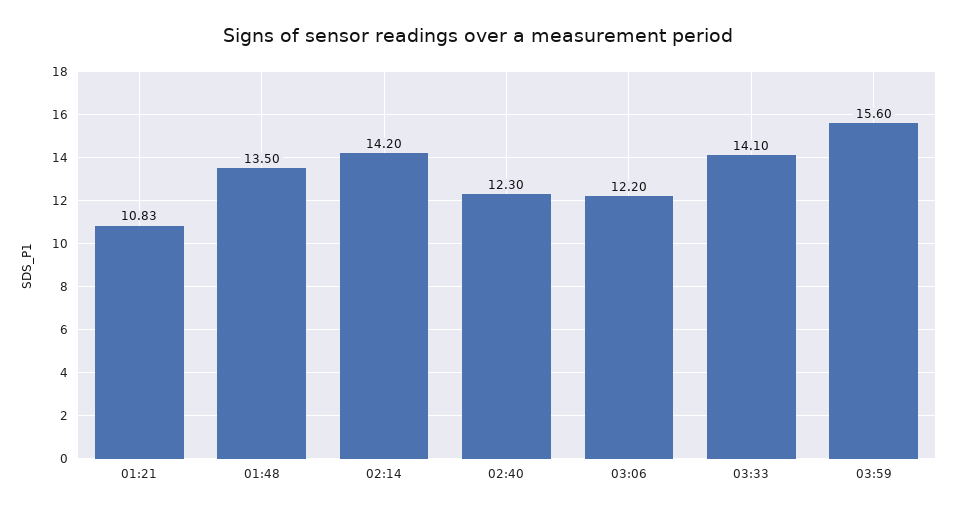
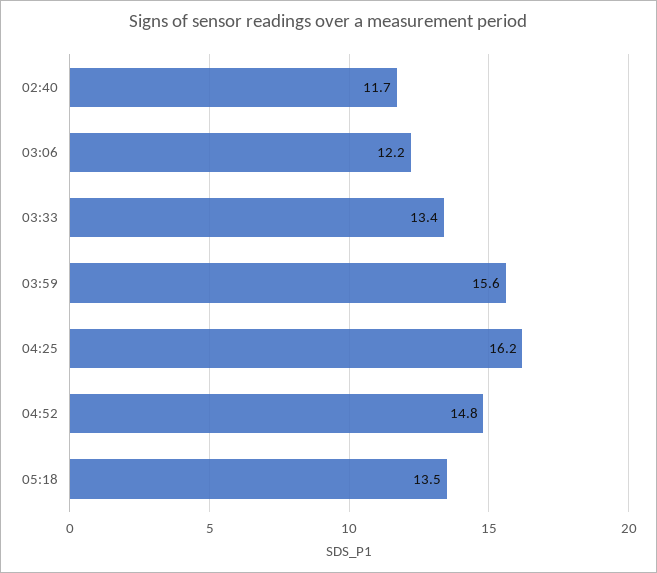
01:21: 10.83 -> none
01:48: 13.5 -> none
02:14: 14.2 -> none
02:40: 12.3 -> 11.7
03:33: 14.1 -> 13.4
04:25: none -> 16.2
04:52: none -> 14.8
05:18: none -> 13.5

